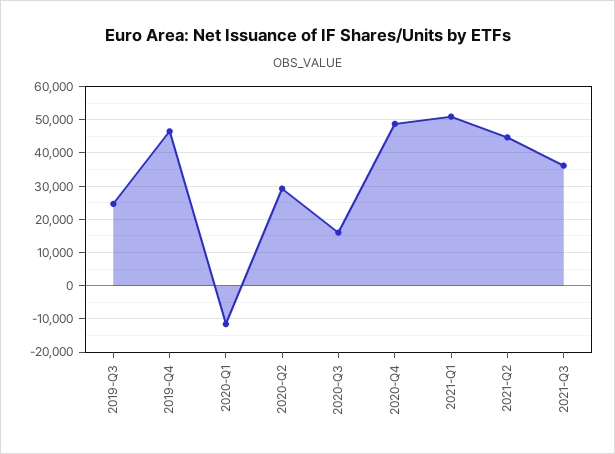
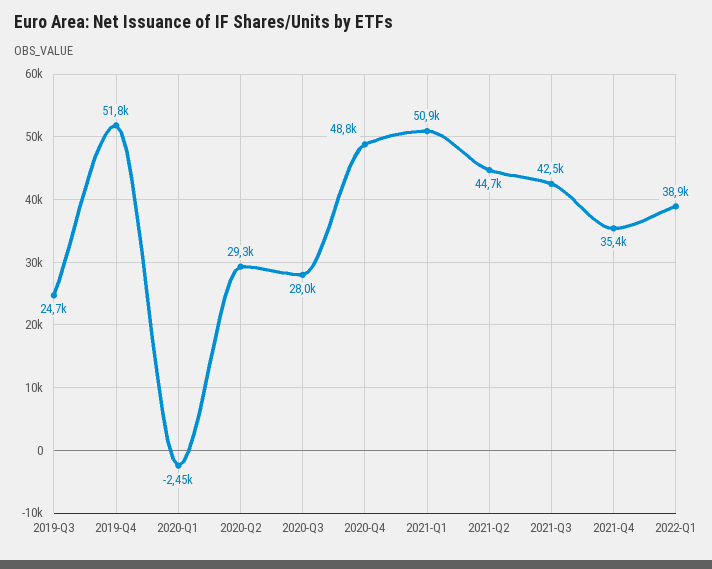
2019-Q4: 46000 -> 51800
2020-Q1: -12000 -> -2450
2020-Q3: 16000 -> 28000
2021-Q3: 36000 -> 42500
2021-Q4: none -> 35400
2022-Q1: none -> 38900

